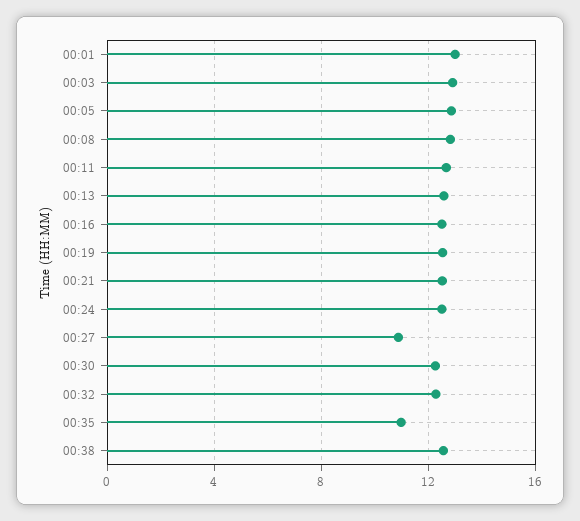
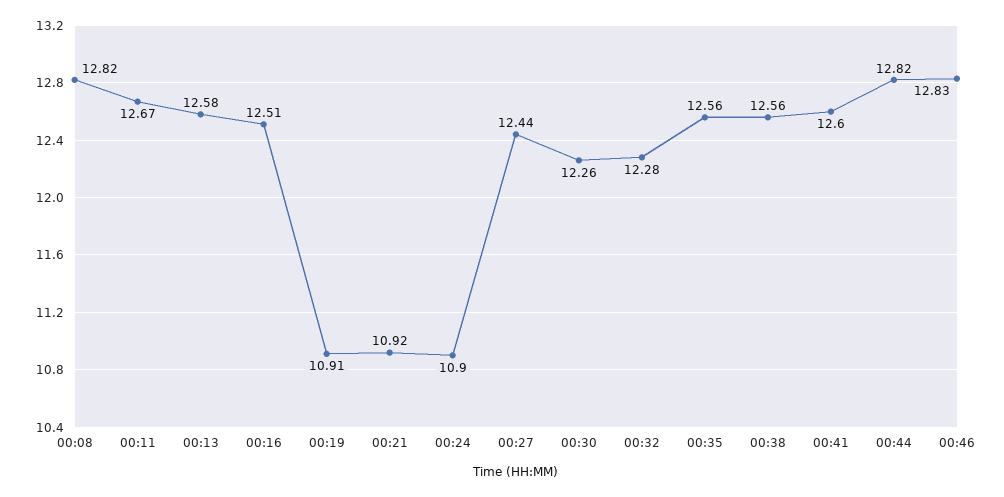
00:01: 13 -> none
00:03: 13 -> none
00:05: 13 -> none
00:19: 12.5 -> 10.91
00:21: 12.5 -> 10.92
00:24: 12.5 -> 10.9
00:27: 11 -> 12.44
00:35: 11 -> 12.56
00:41: none -> 12.6
00:44: none -> 12.82
00:46: none -> 12.83

